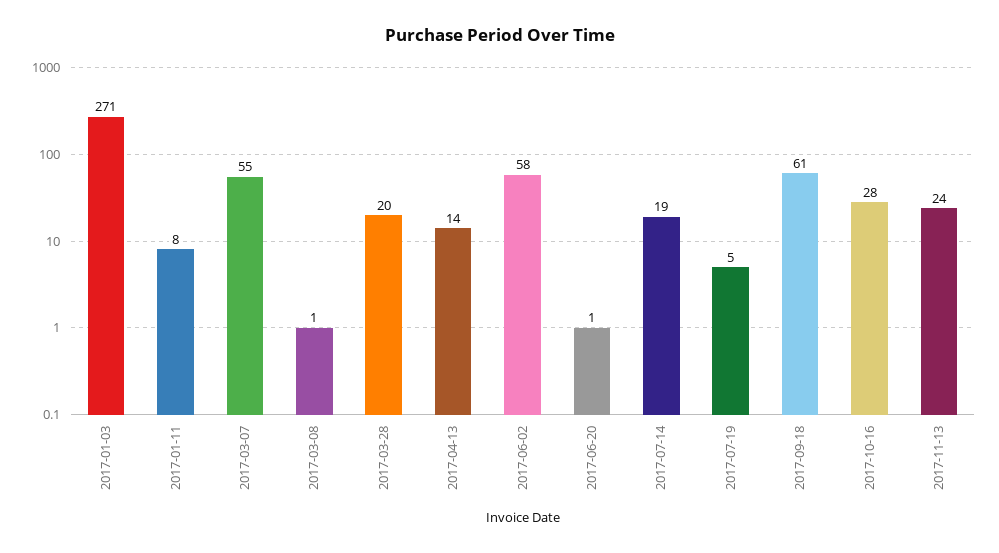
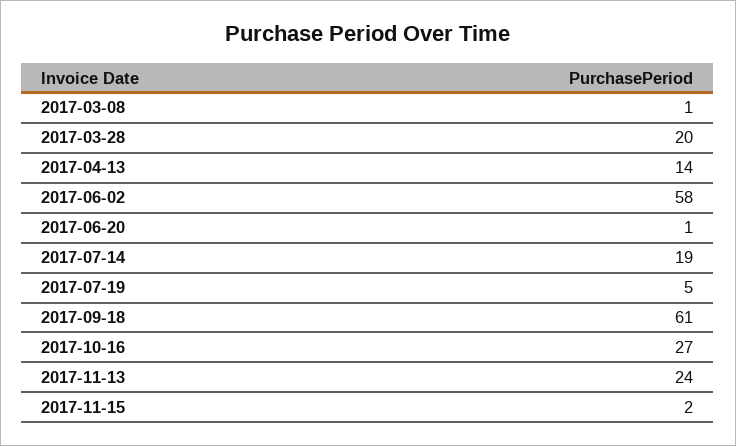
2017-01-03: 271 -> none
2017-01-11: 8 -> none
2017-03-07: 55 -> none
2017-10-16: 28 -> 27
2017-11-15: none -> 2

